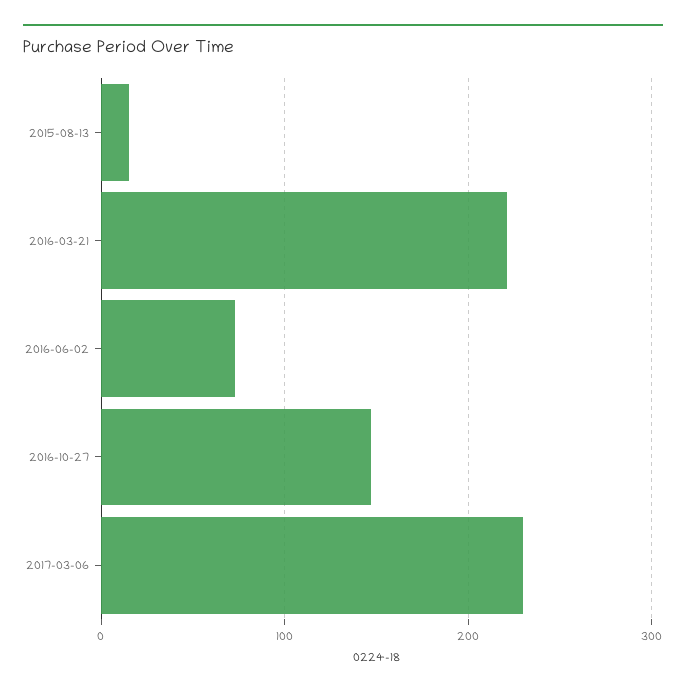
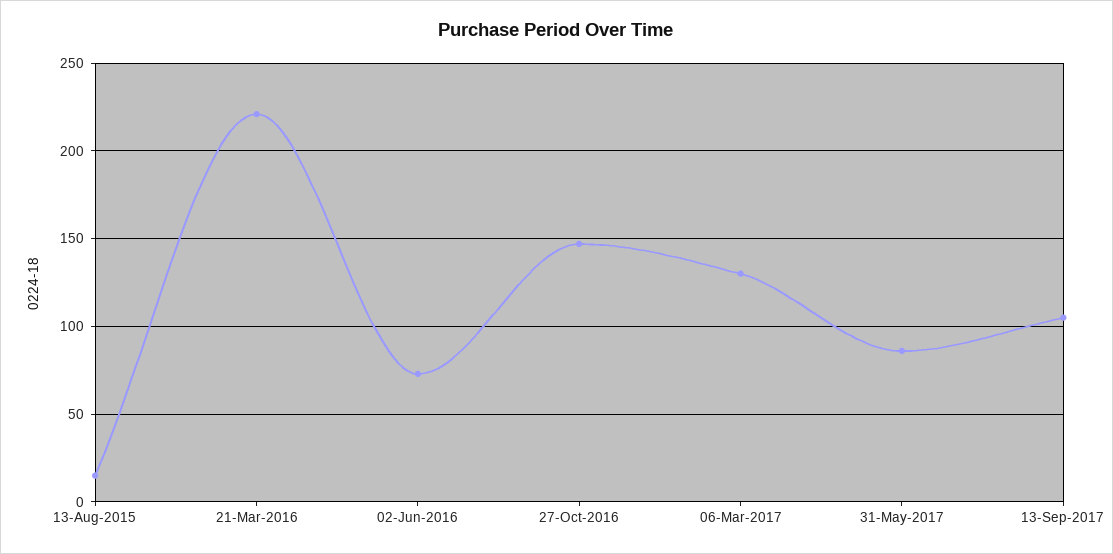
2017-03-06: 230 -> 130
31-May-2017: none -> 85
13-Sep-2017: none -> 105

